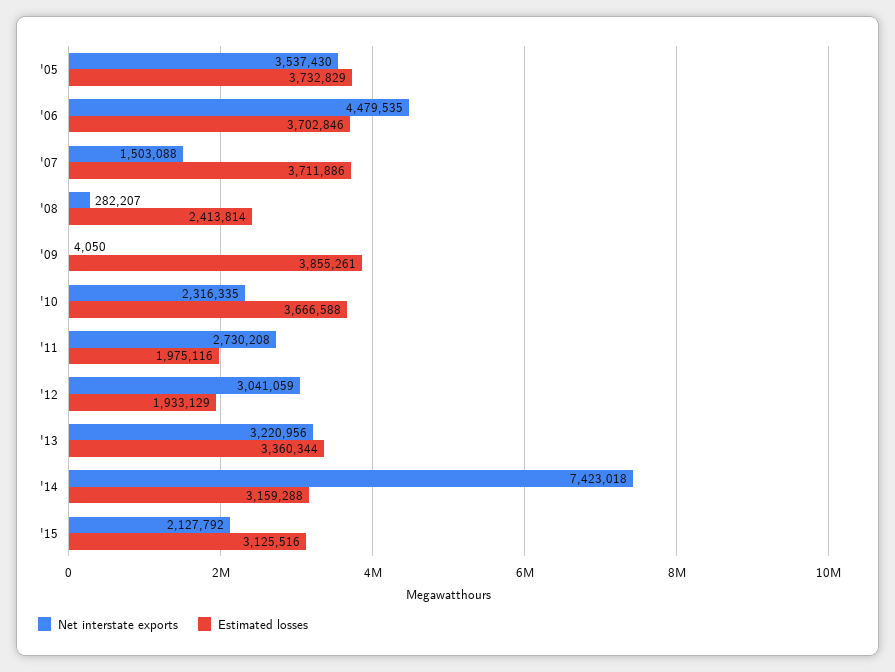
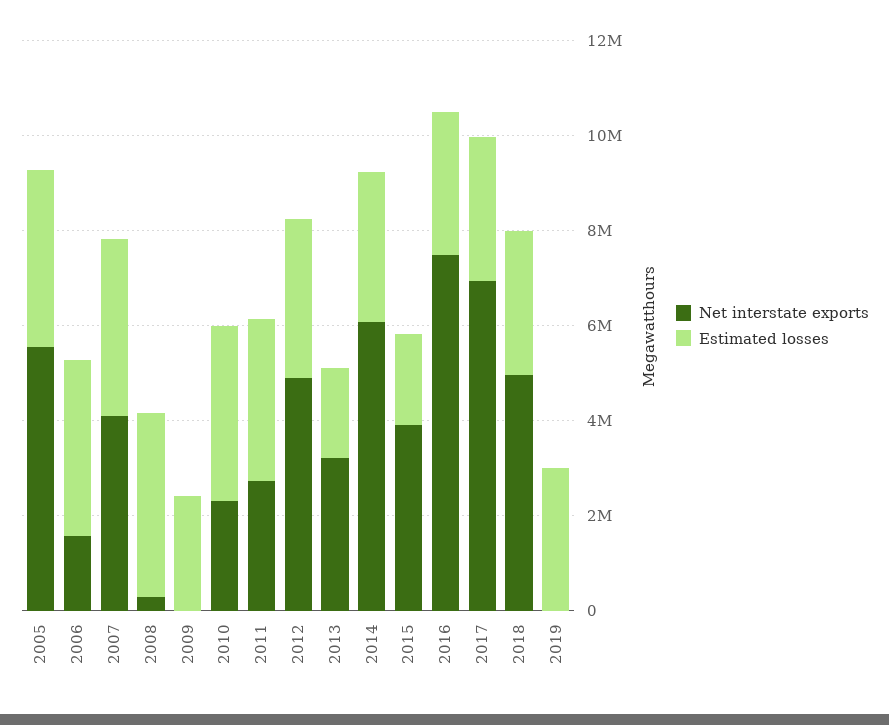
Net interstate exports, '05: 3537430 -> 5500000
Net interstate exports, '06: 4479535 -> 1500000
Net interstate exports, '07: 1503088 -> 4000000
Estimated losses, '08: 2413814 -> 4000000
Estimated losses, '09: 3855261 -> 2500000
Estimated losses, '11: 1975116 -> 3500000
Net interstate exports, '12: 3041059 -> 5000000
Estimated losses, '12: 1933129 -> 3500000
Estimated losses, '13: 3360344 -> 2000000
Net interstate exports, '14: 7423018 -> 6000000
Net interstate exports, '15: 2127792 -> 4000000
Estimated losses, '15: 3125516 -> 2000000
Net interstate exports, 2016: none -> 7500000
Estimated losses, 2016: none -> 3000000
Net interstate exports, 2017: none -> 7000000
Estimated losses, 2017: none -> 3000000
Net interstate exports, 2018: none -> 5000000
Estimated losses, 2018: none -> 3000000
Net interstate exports, 2019: none -> 0
Estimated losses, 2019: none -> 3000000

